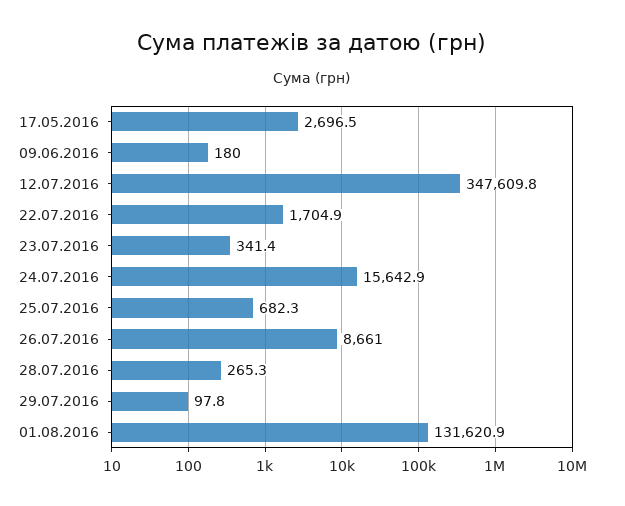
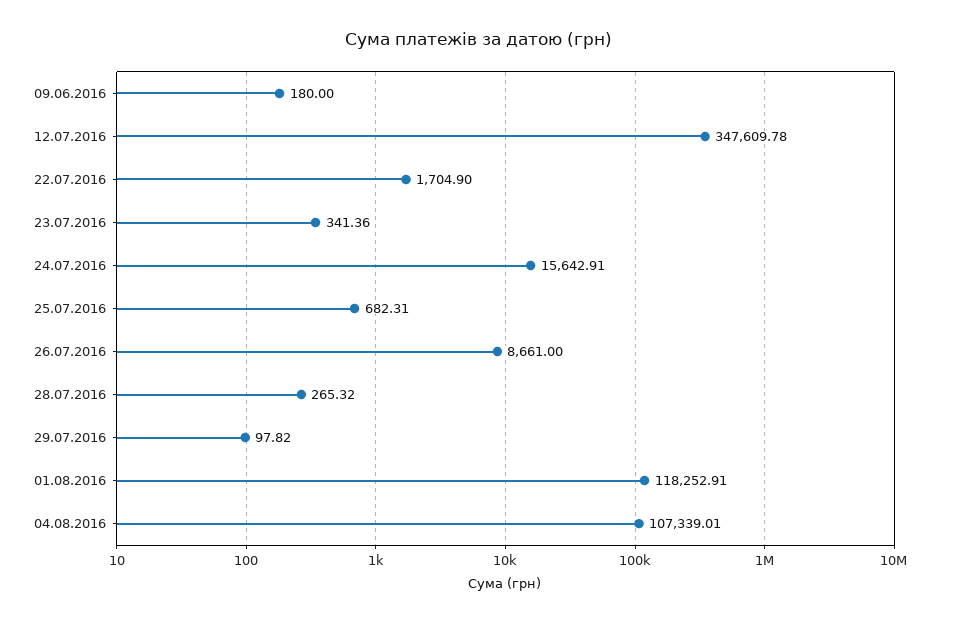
17.05.2016: 2696.5 -> none
01.08.2016: 131620.9 -> 118252.91
04.08.2016: none -> 107339.01

